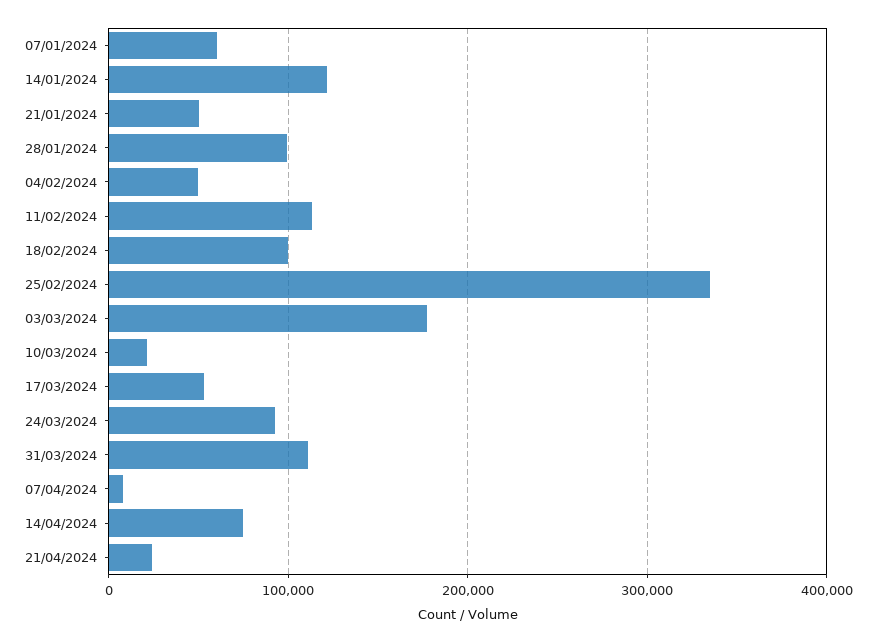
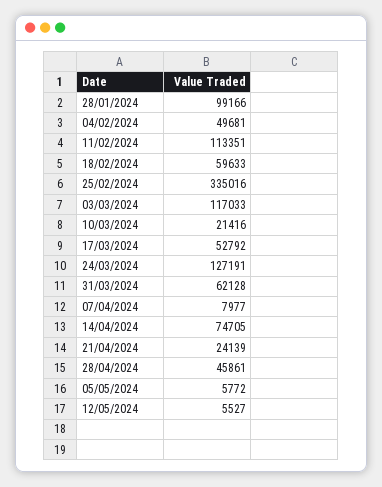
07/01/2024: 60000 -> none
14/01/2024: 120000 -> none
21/01/2024: 50000 -> none
18/02/2024: 100000 -> 59633
03/03/2024: 180000 -> 117033
24/03/2024: 90000 -> 127191
31/03/2024: 110000 -> 62128
28/04/2024: none -> 45861
05/05/2024: none -> 5772
12/05/2024: none -> 5527

